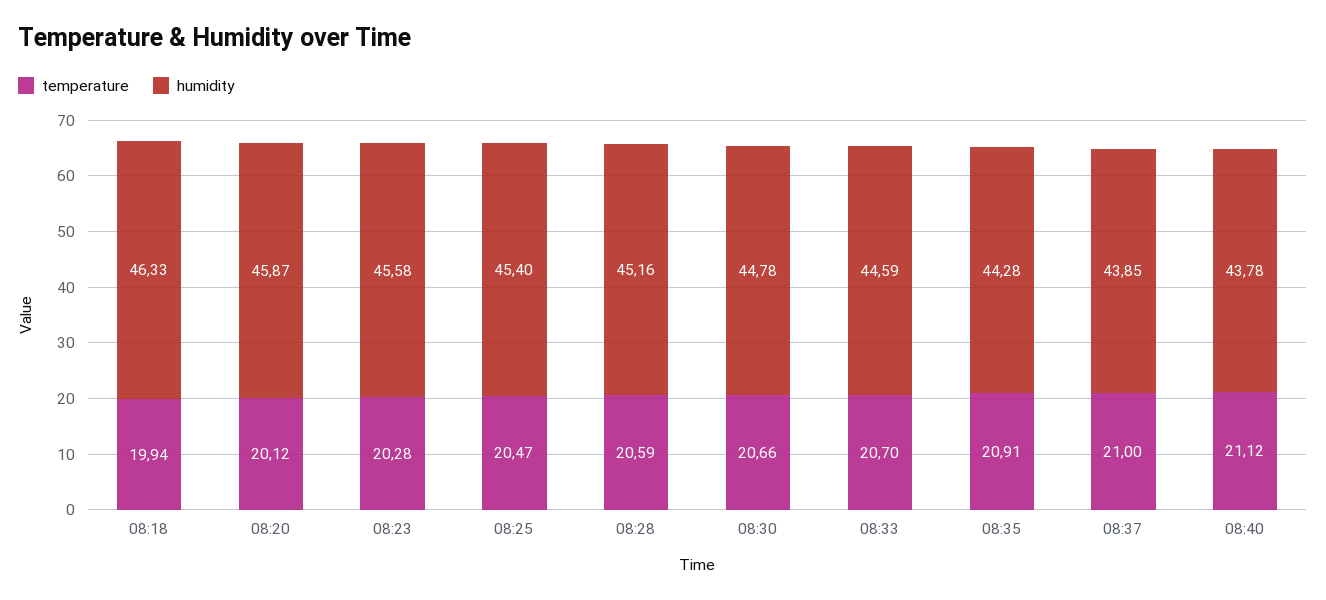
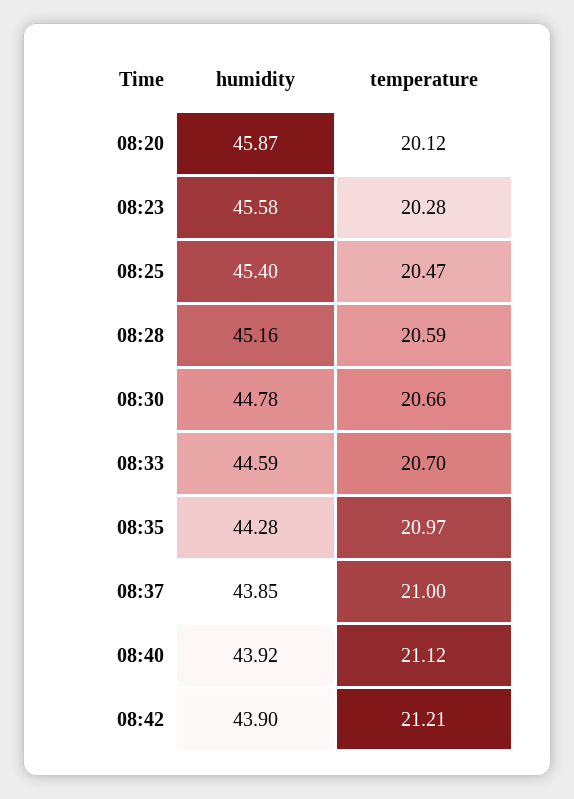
temperature, 08:18: 19.94 -> none
humidity, 08:18: 46.33 -> none
temperature, 08:35: 20.91 -> 20.97
humidity, 08:40: 43.78 -> 43.92
humidity, 08:42: none -> 43.9
temperature, 08:42: none -> 21.21

